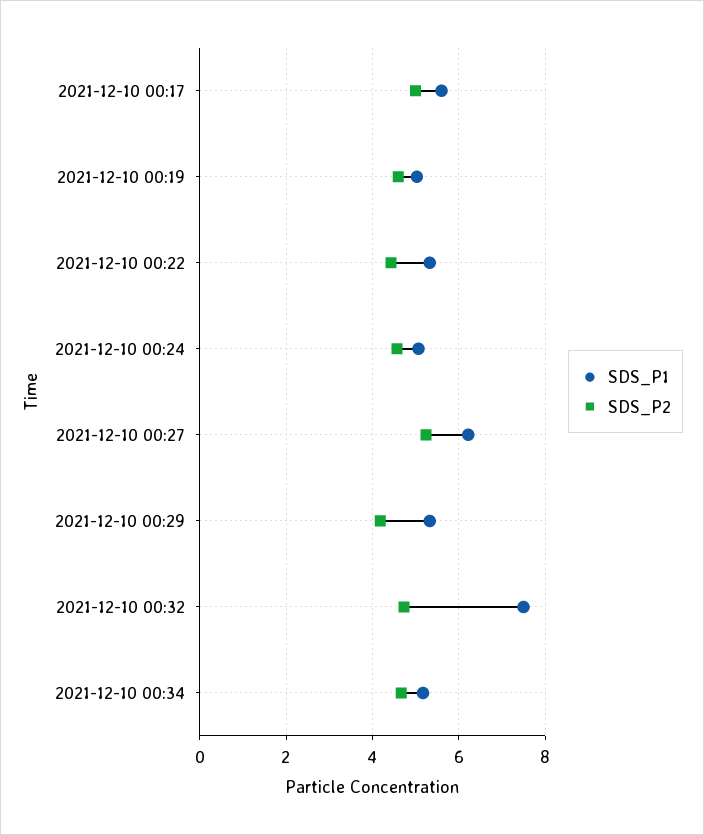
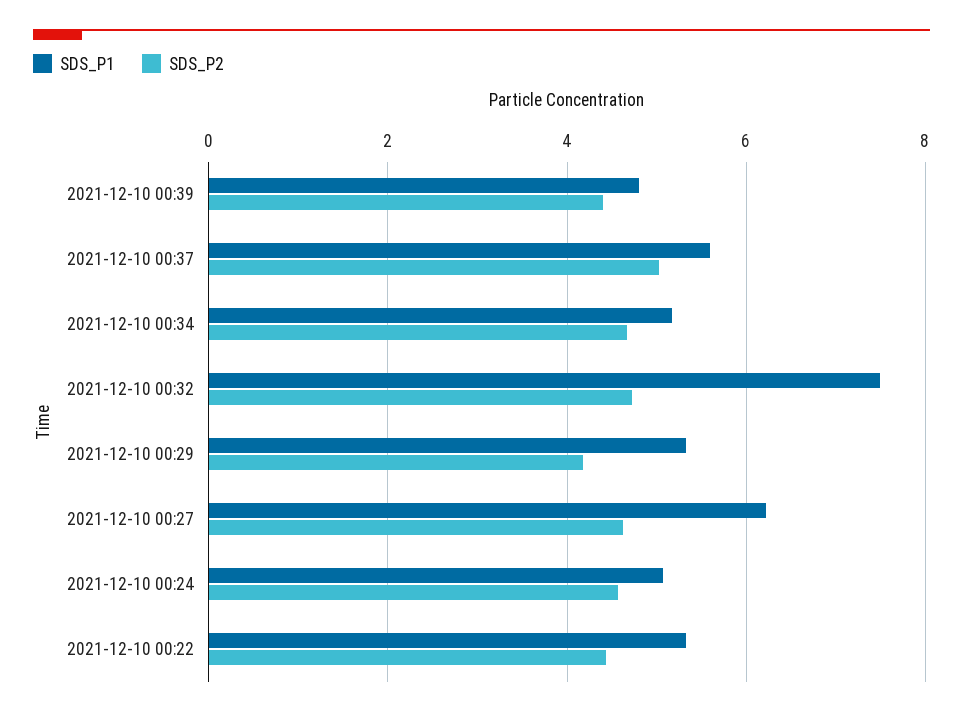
SDS_P1, 2021-12-10 00:17: 5.6 -> none
SDS_P2, 2021-12-10 00:17: 5 -> none
SDS_P1, 2021-12-10 00:19: 5 -> none
SDS_P2, 2021-12-10 00:19: 4.6 -> none
SDS_P2, 2021-12-10 00:27: 5.2 -> 4.6
SDS_P1, 2021-12-10 00:39: none -> 4.8
SDS_P2, 2021-12-10 00:39: none -> 4.4
SDS_P1, 2021-12-10 00:37: none -> 5.6
SDS_P2, 2021-12-10 00:37: none -> 5

